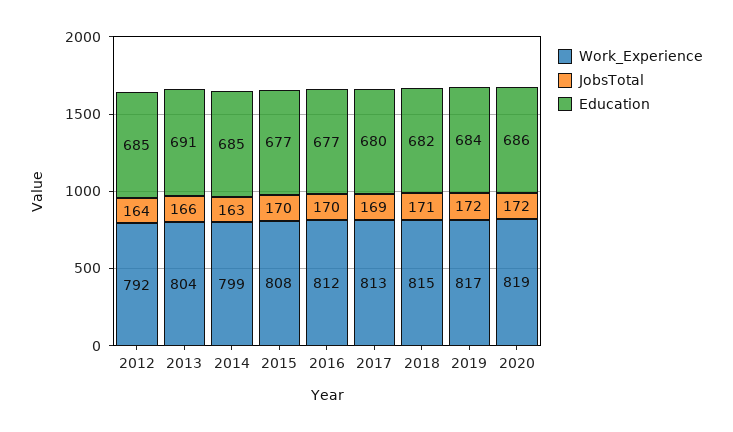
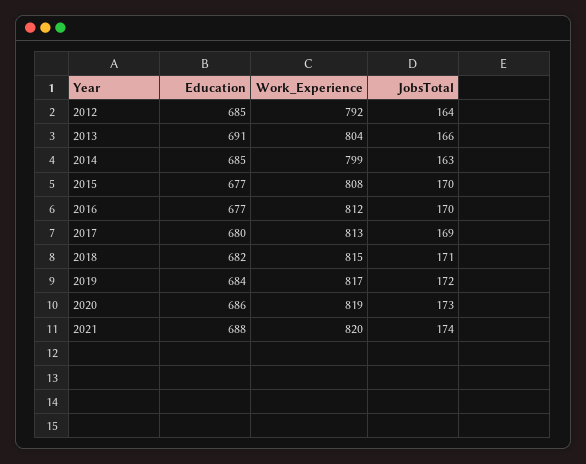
JobsTotal, 2020: 172 -> 173
Education, 2021: none -> 688
Work_Experience, 2021: none -> 820
JobsTotal, 2021: none -> 174

